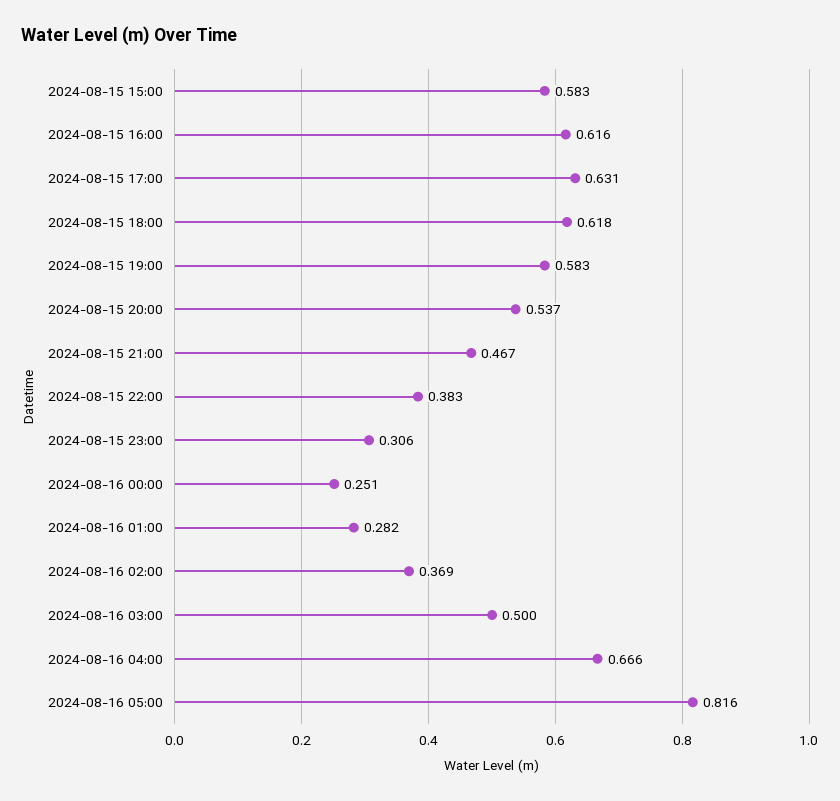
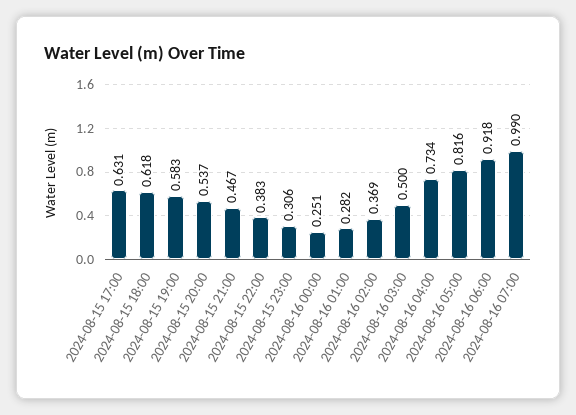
2024-08-15 15:00: 0.583 -> none
2024-08-15 16:00: 0.616 -> none
2024-08-16 04:00: 0.666 -> 0.734
2024-08-16 06:00: none -> 0.918
2024-08-16 07:00: none -> 0.99

